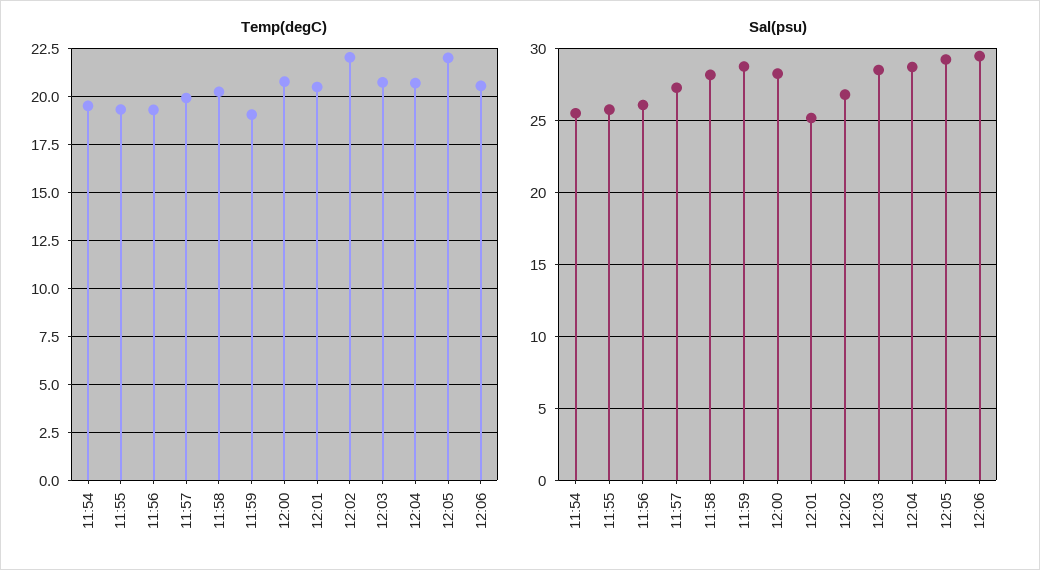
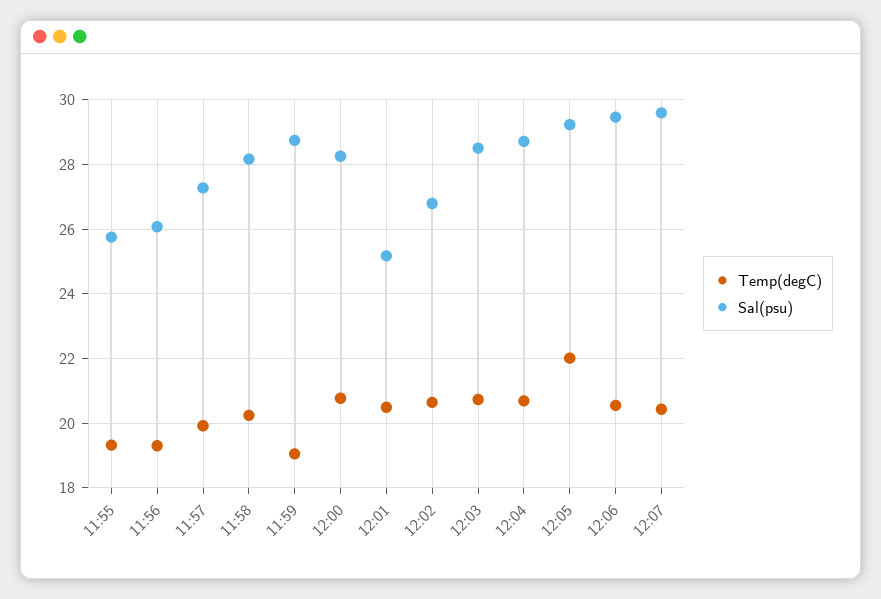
Temp(degC), 11:54: 19.5 -> none
Temp(degC), 12:02: 22 -> 20.6
Sal(psu), 11:54: 25.5 -> none
Temp(degC), 12:07: none -> 20.4
Sal(psu), 12:07: none -> 29.6

